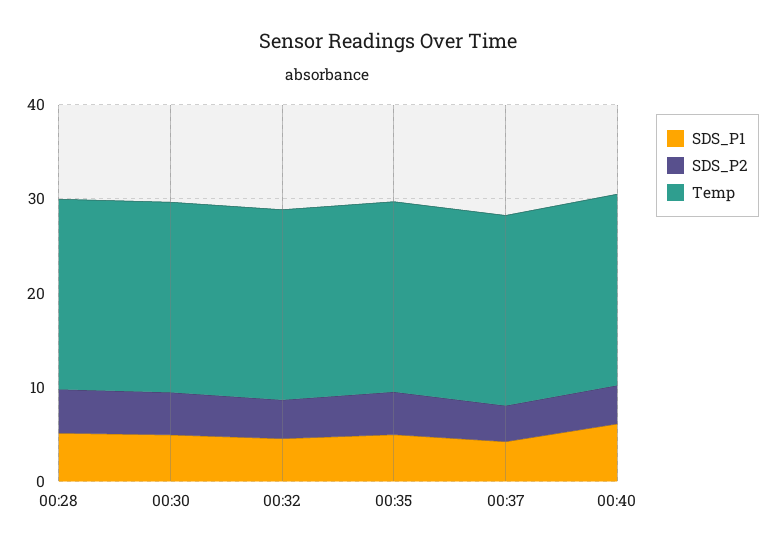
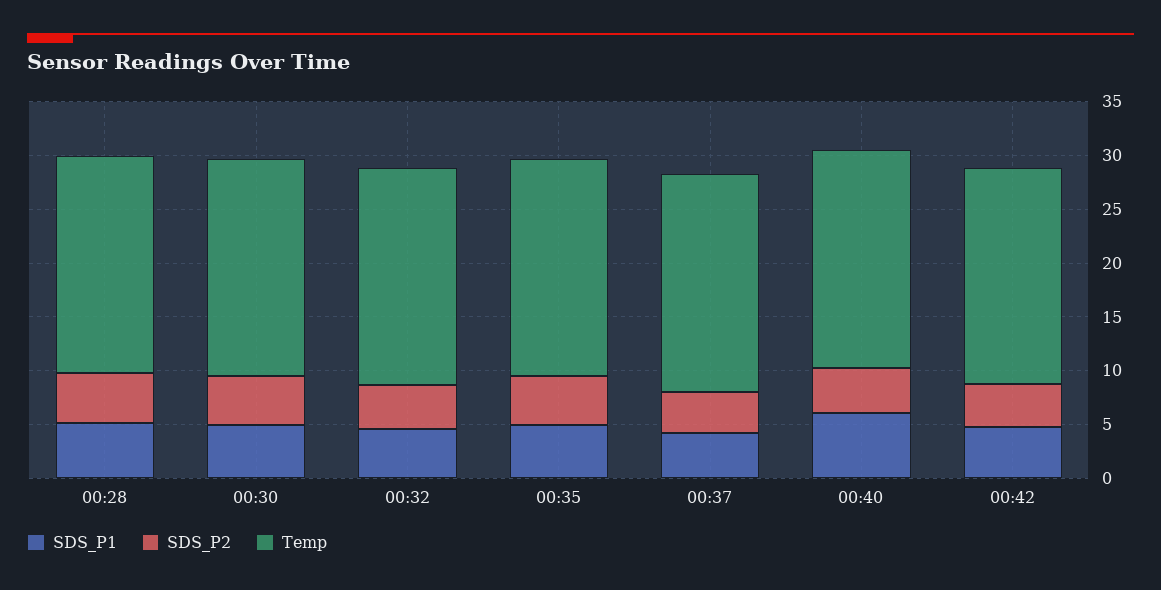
SDS_P1, 00:42: none -> 5
SDS_P2, 00:42: none -> 4
Temp, 00:42: none -> 20

